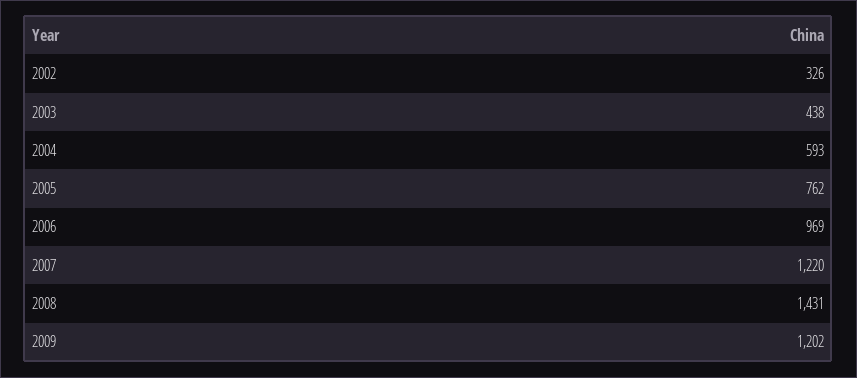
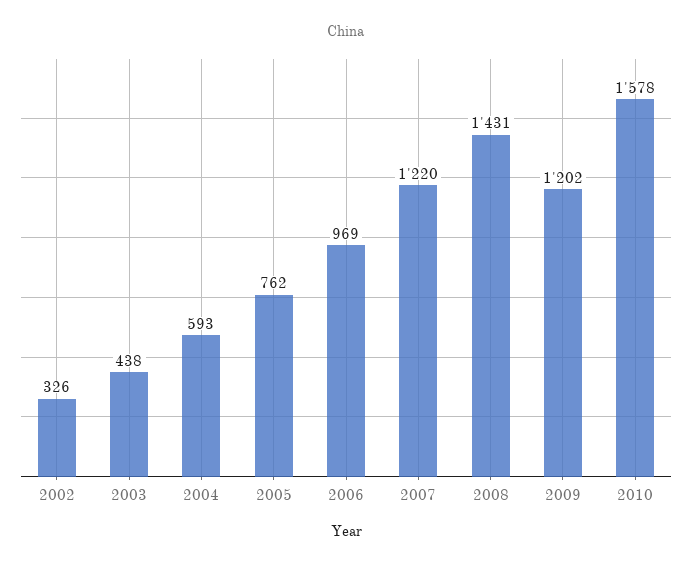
2010: none -> 1578

